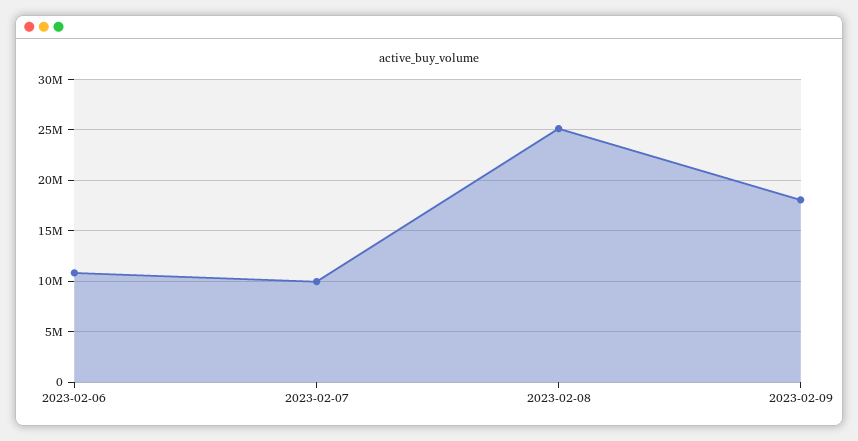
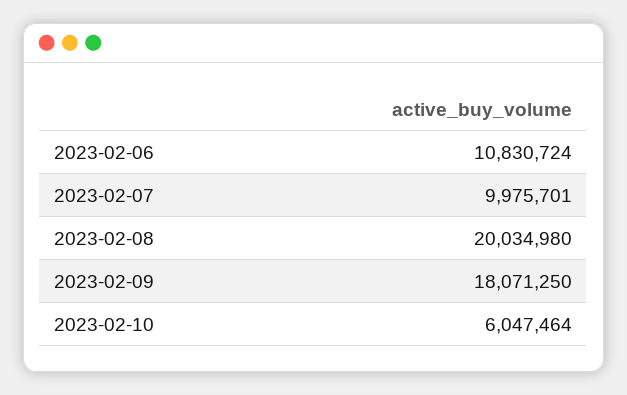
2023-02-08: 25000000 -> 20034980
2023-02-10: none -> 6047464

